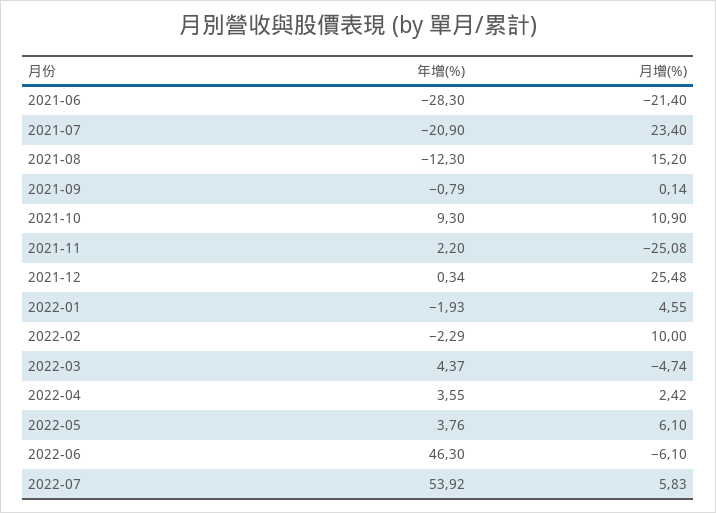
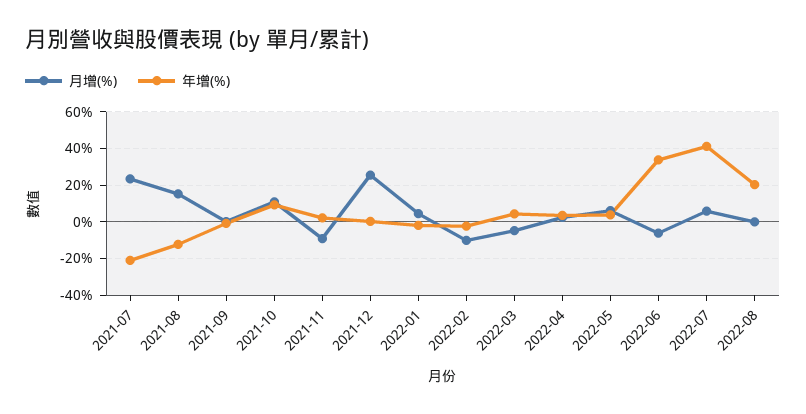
年增(%), 2021-06: -28.3 -> none
月增(%), 2021-06: -21.4 -> none
月增(%), 2021-11: -25.08 -> -10
月增(%), 2022-02: 10 -> -10
年增(%), 2022-06: 46.3 -> 35
年增(%), 2022-07: 53.92 -> 40
月增(%), 2022-08: none -> 0
年增(%), 2022-08: none -> 20

